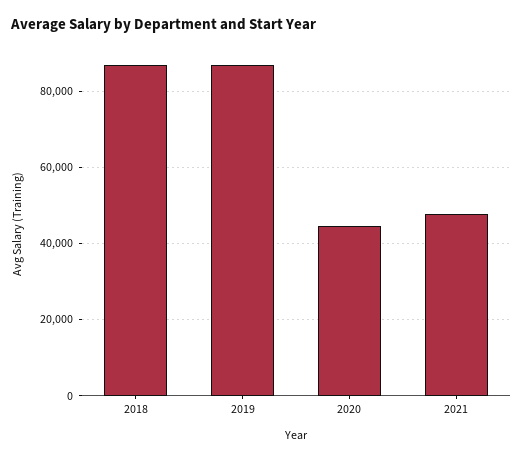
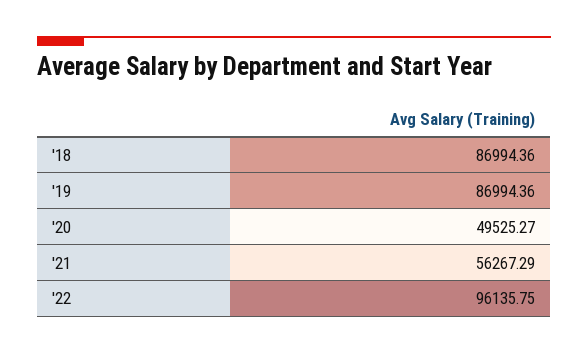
2020: 44000 -> 49525.27
2021: 48000 -> 56267.29
'22: none -> 96135.75

